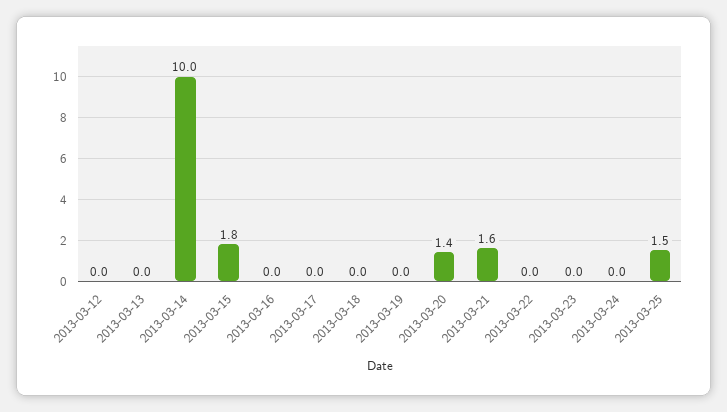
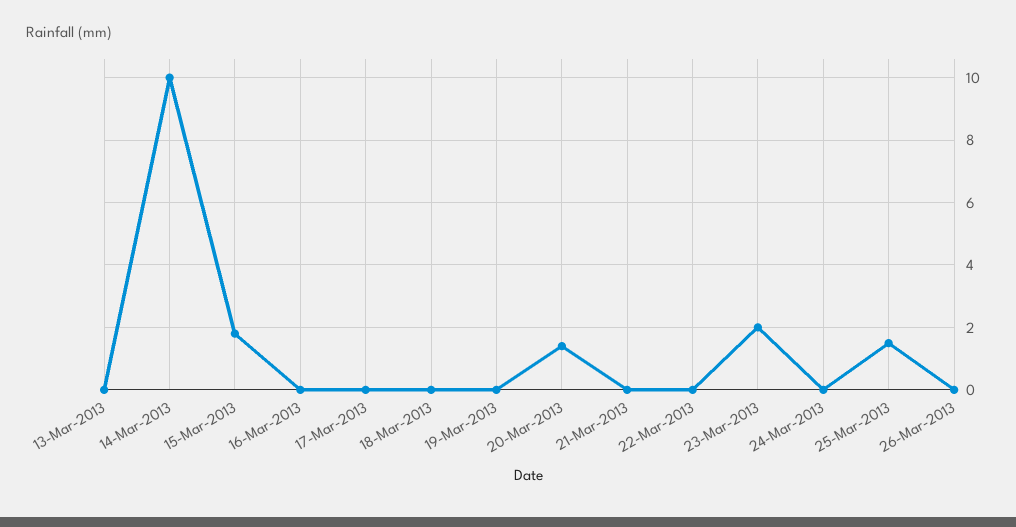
2013-03-12: 0 -> none
2013-03-21: 1.6 -> 0
2013-03-23: 0 -> 2
26-Mar-2013: none -> 0

